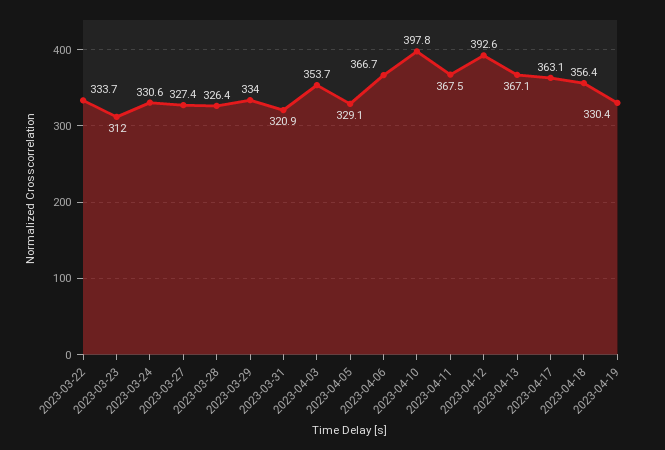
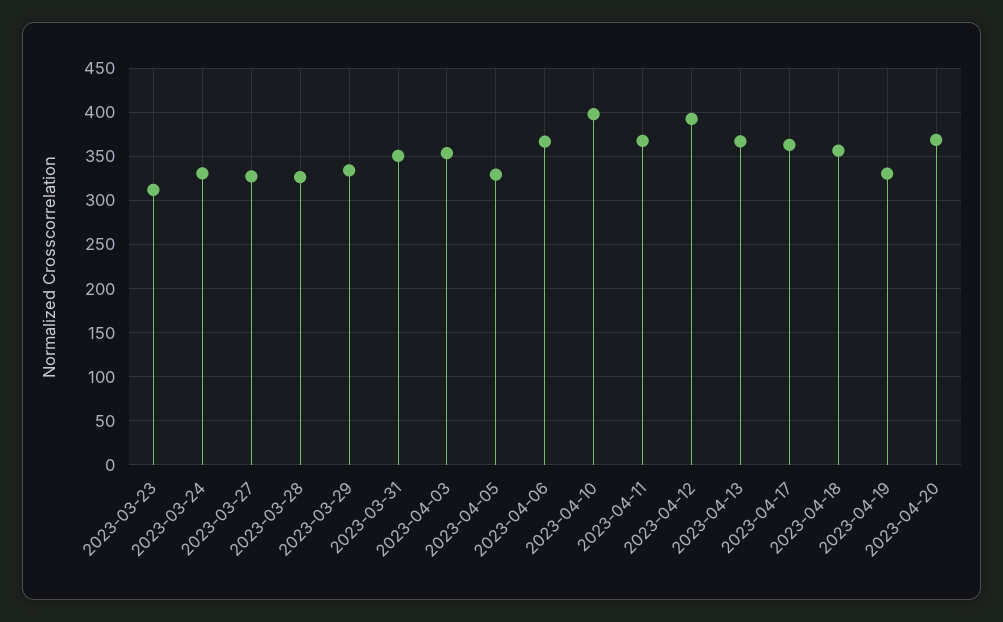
2023-03-22: 333.7 -> none
2023-03-31: 320.9 -> 350
2023-04-20: none -> 370

